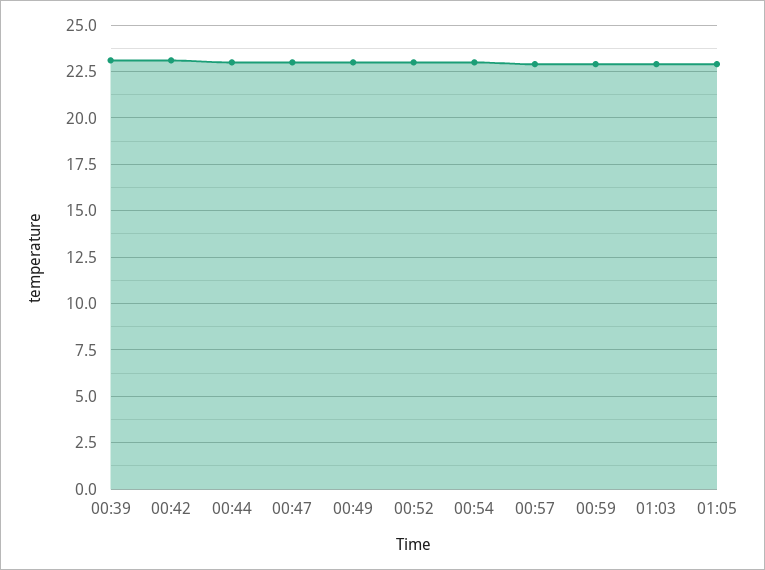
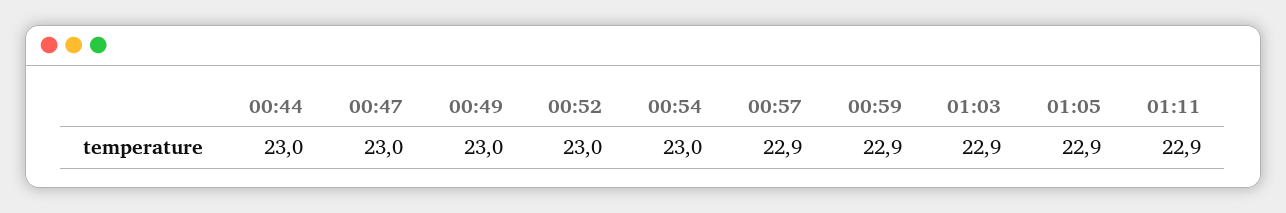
00:39: 23 -> none
00:42: 23 -> none
01:11: none -> 22.9

